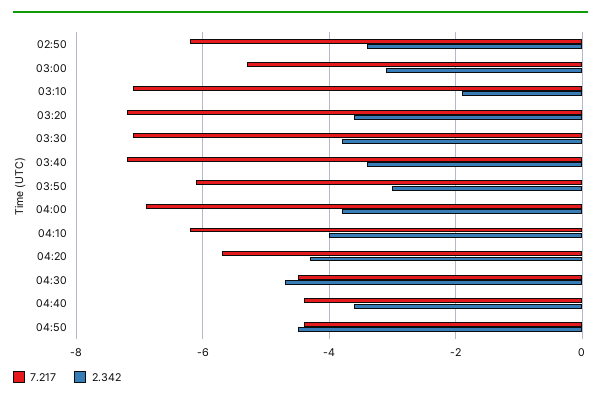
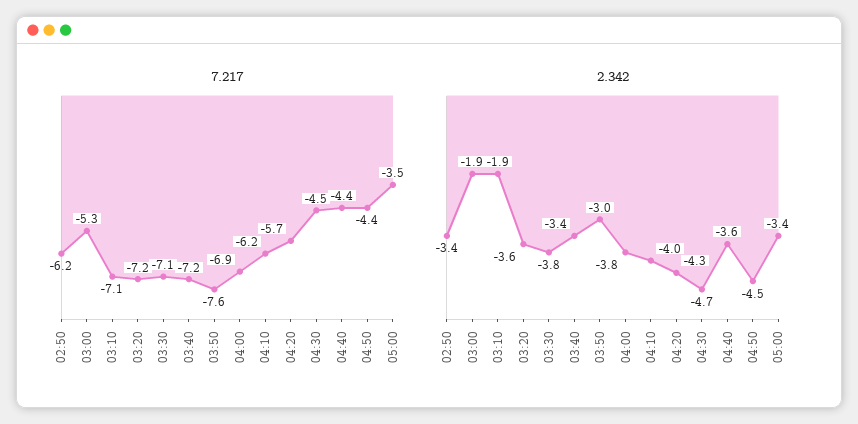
2.342, 03:00: -3 -> -1.9
7.217, 03:50: -6 -> -7.6
7.217, 05:00: none -> -3.5
2.342, 05:00: none -> -3.4

